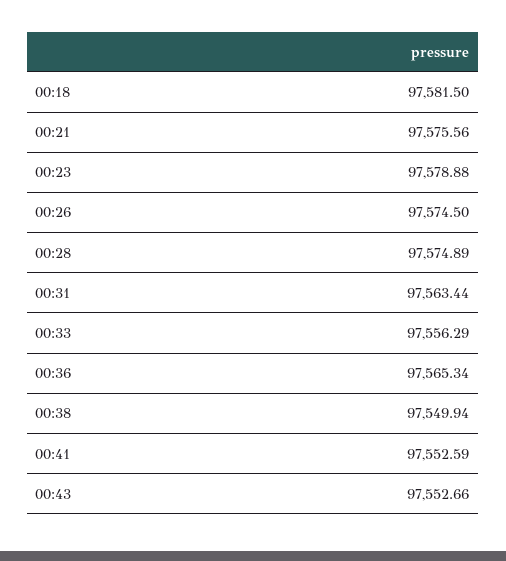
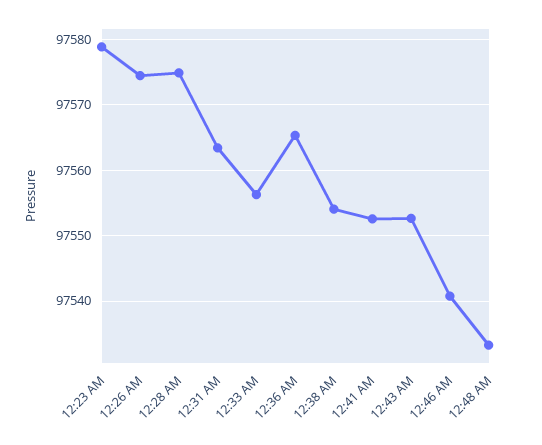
00:18: 97581.5 -> none
00:21: 97575.56 -> none
00:38: 97549.94 -> 97554
12:46 AM: none -> 97541
12:48 AM: none -> 97533

